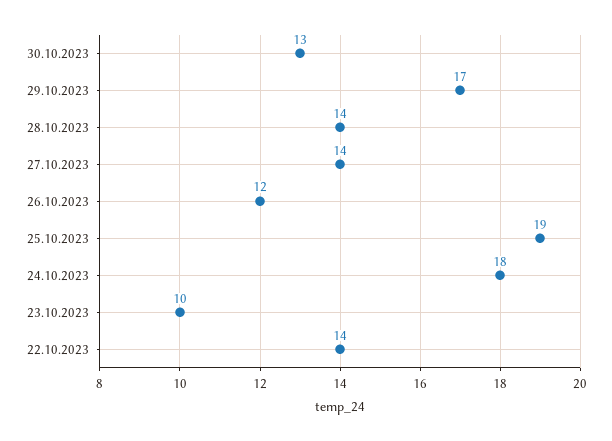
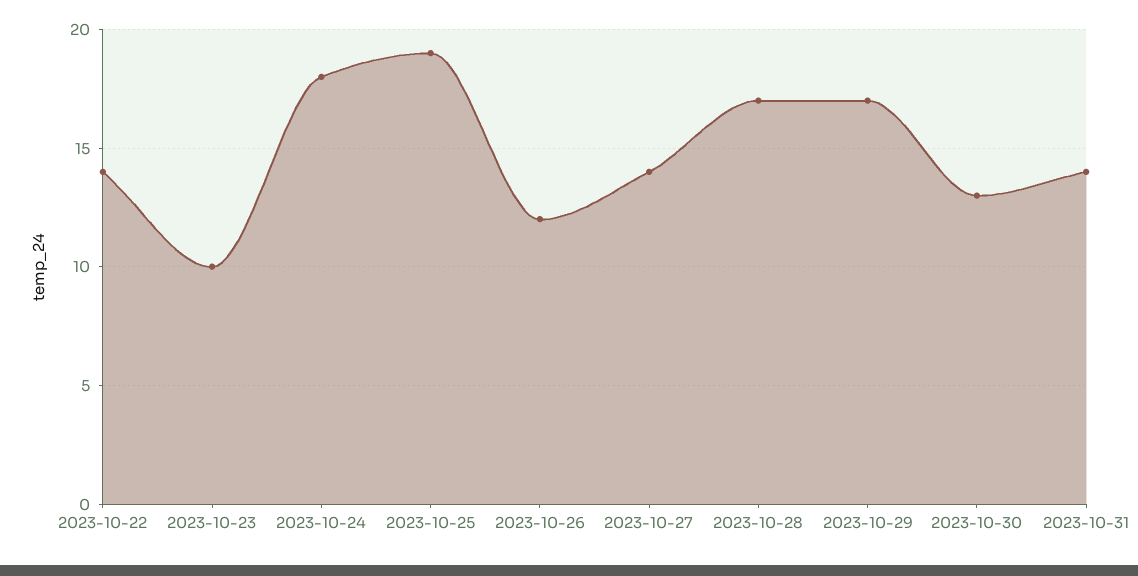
28.10.2023: 14 -> 17
2023-10-31: none -> 14

